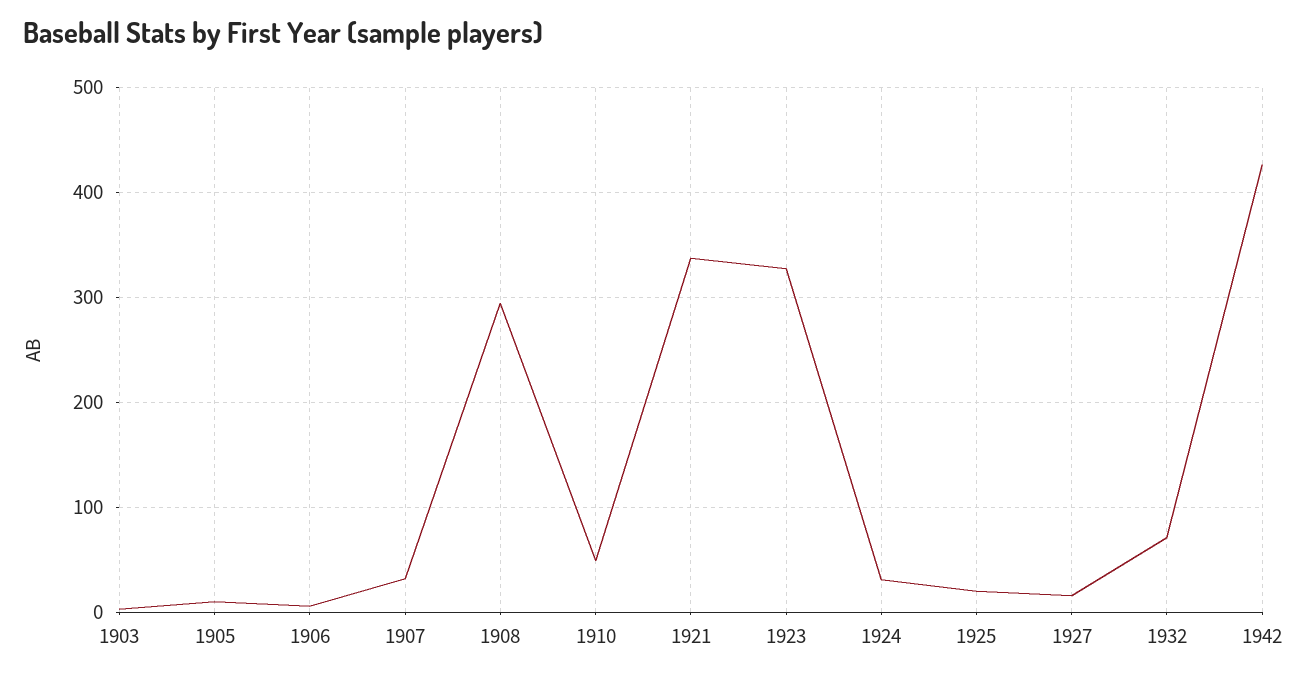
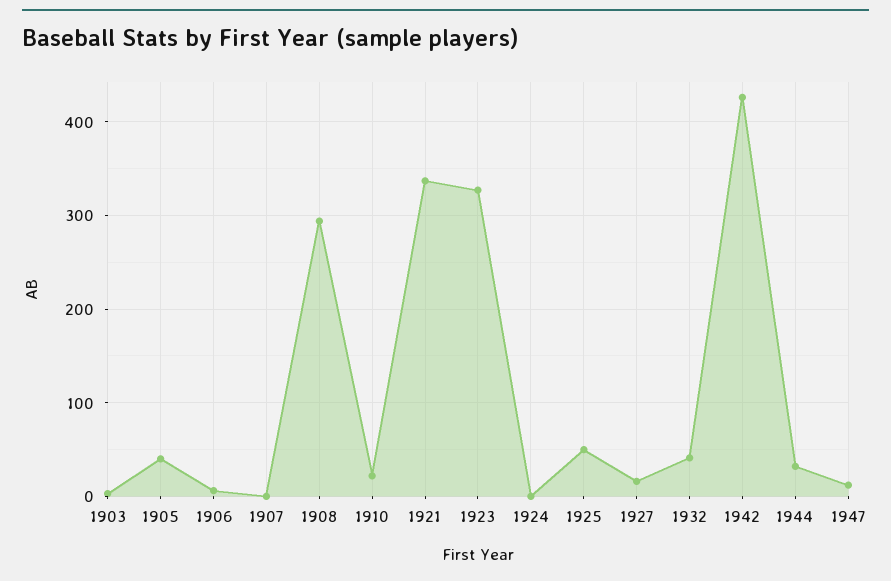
1905: 10 -> 40
1907: 30 -> 0
1910: 50 -> 20
1924: 30 -> 0
1925: 20 -> 50
1932: 70 -> 40
1944: none -> 30
1947: none -> 10

